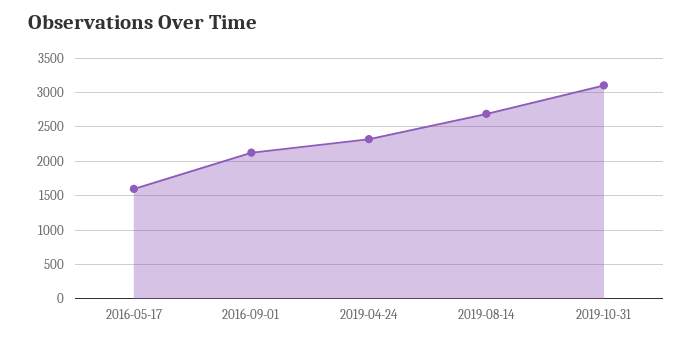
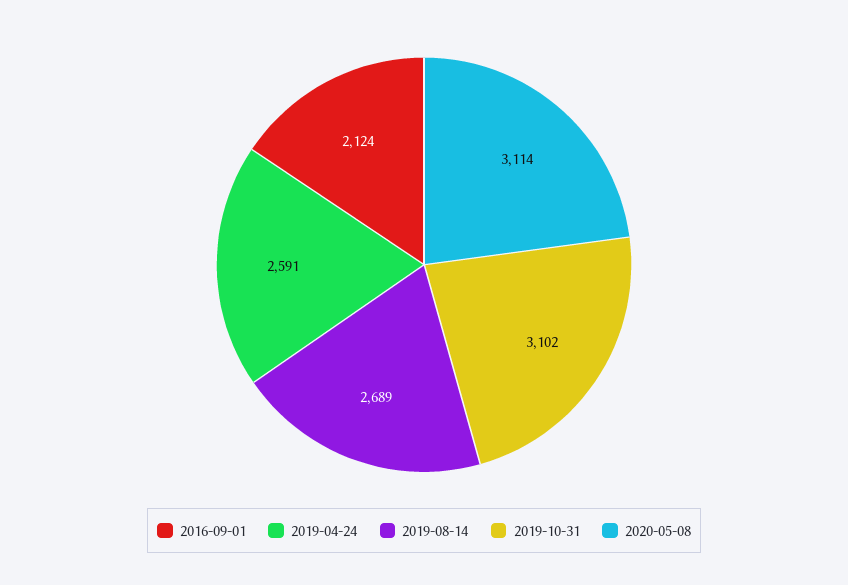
2016-05-17: 1600 -> none
2019-04-24: 2300 -> 2591
2020-05-08: none -> 3114

